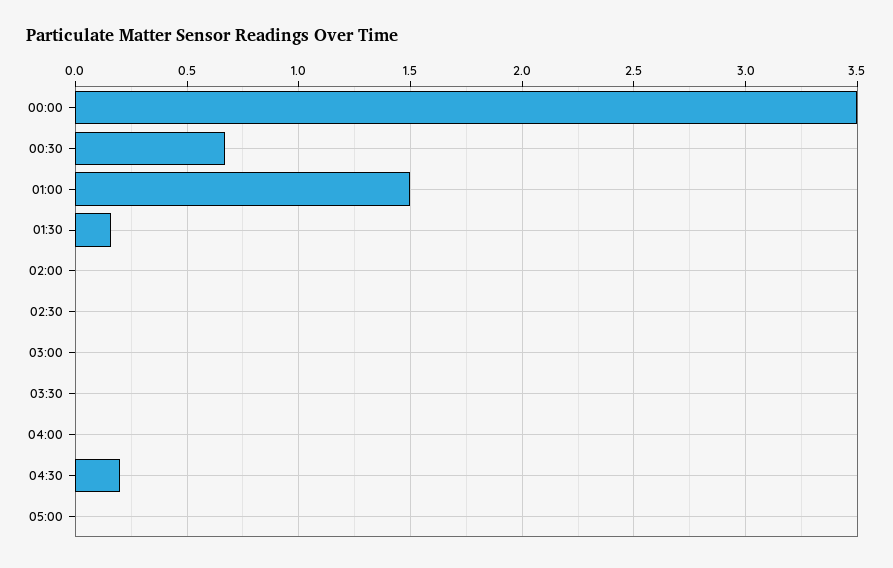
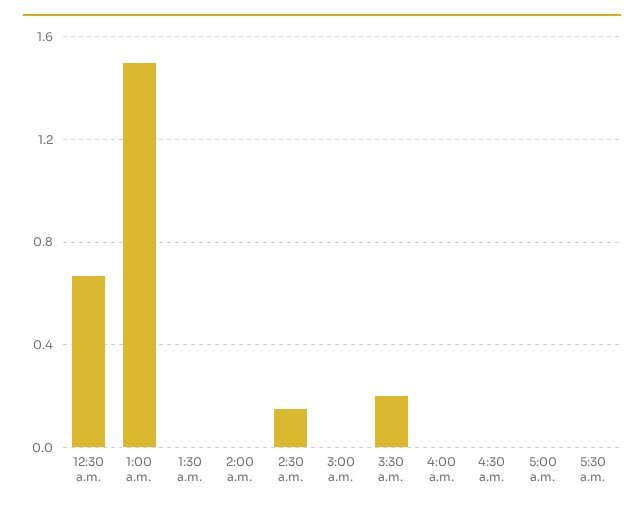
00:00: 3.5 -> none
01:30: 0.15 -> 0
02:30: 0 -> 0.15
03:30: 0 -> 0.2
04:30: 0.2 -> 0
5:30 a.m.: none -> 0

